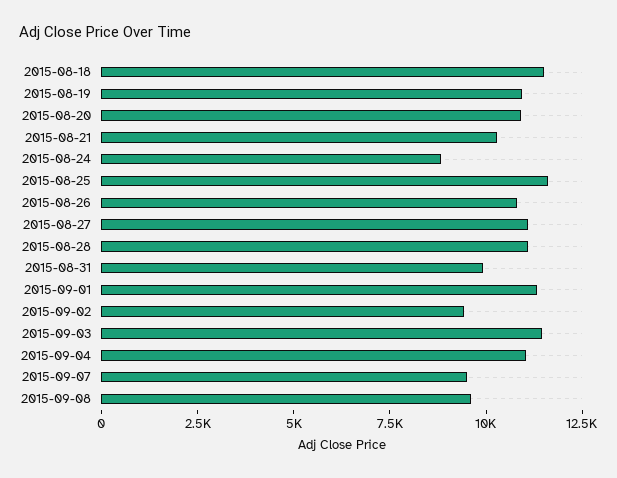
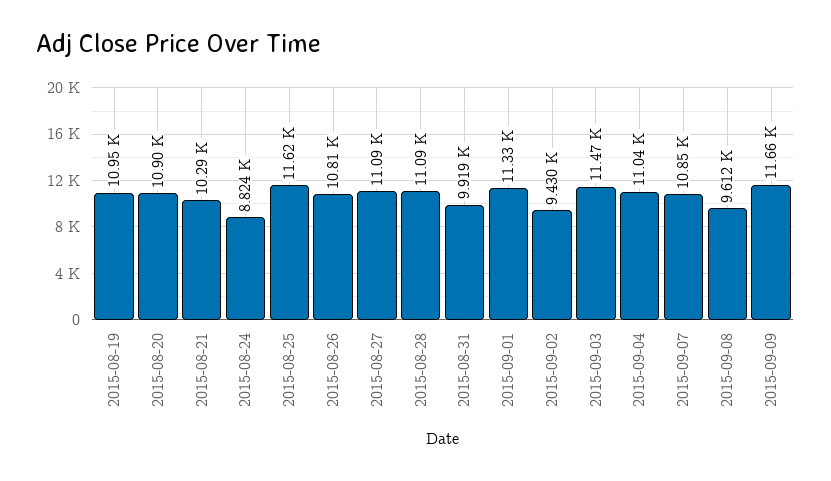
2015-08-18: 11500 -> none
2015-09-07: 9500 -> 10850
2015-09-09: none -> 11660

